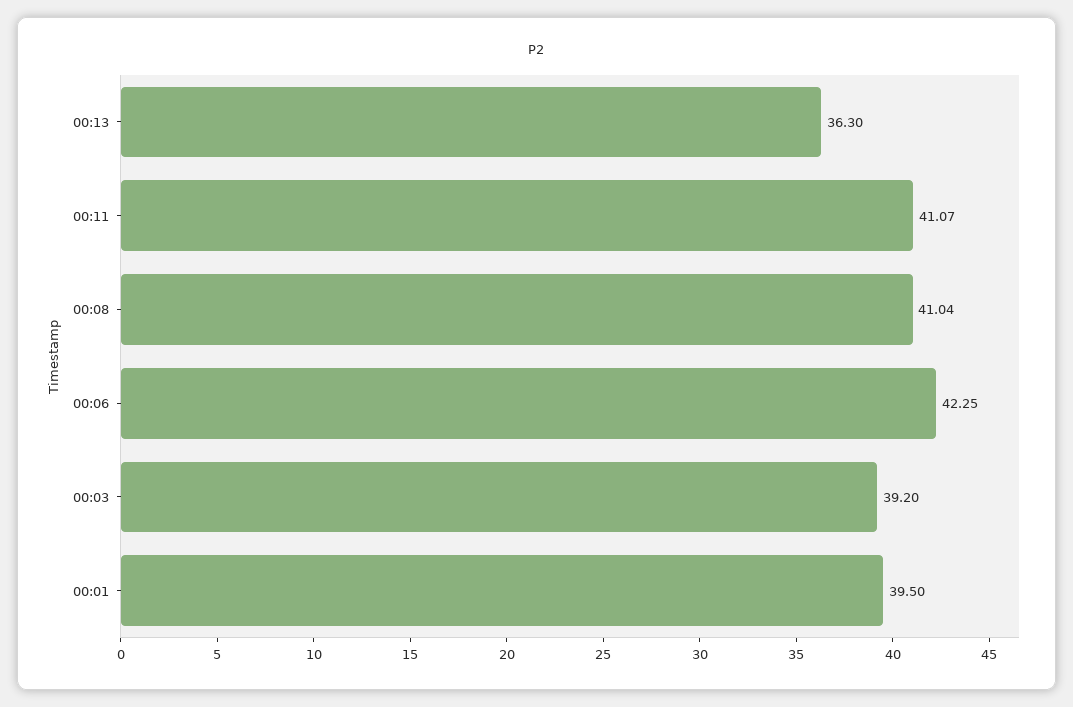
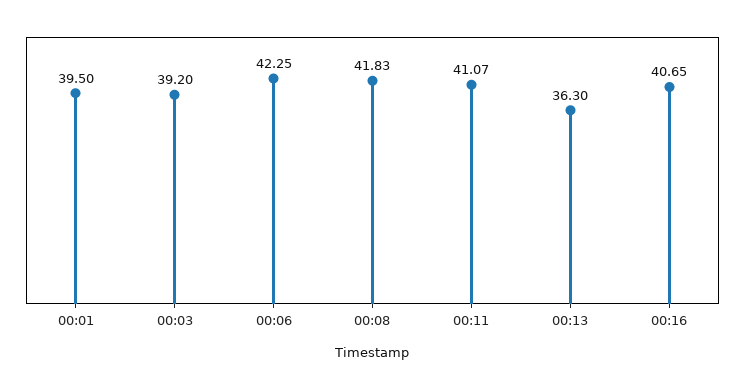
00:08: 41.04 -> 41.83
00:16: none -> 40.65

